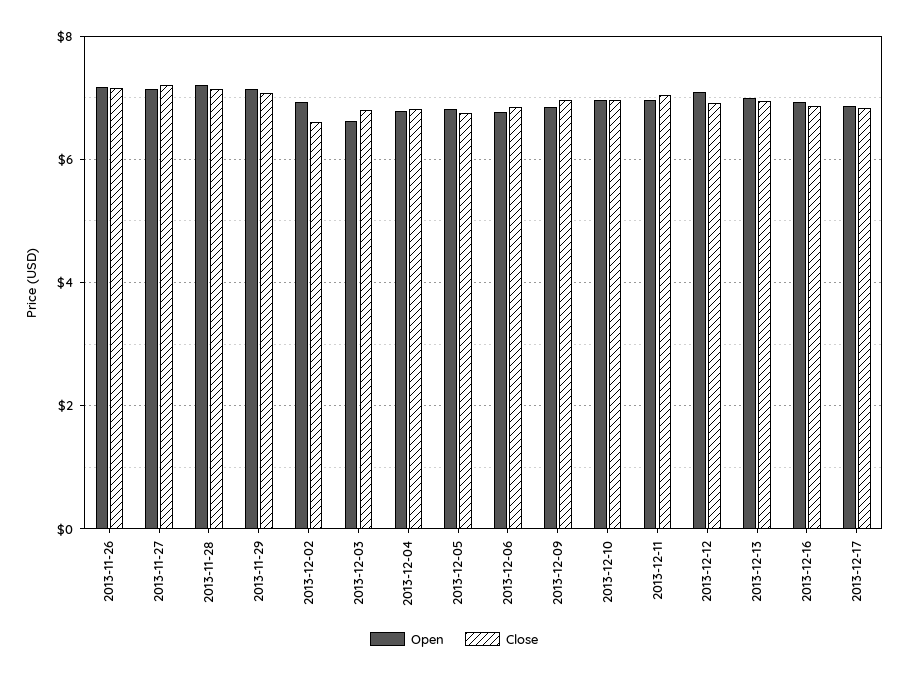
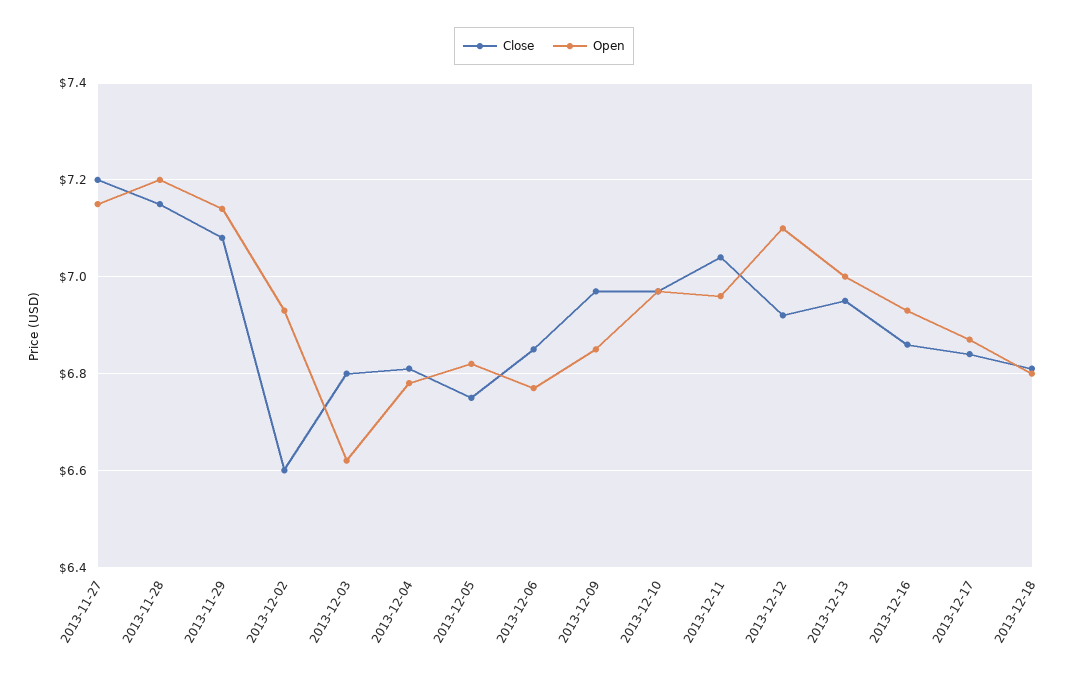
Open, 2013-11-26: 7.2 -> none
Close, 2013-11-26: 7.2 -> none
Close, 2013-12-18: none -> 6.8
Open, 2013-12-18: none -> 6.8

